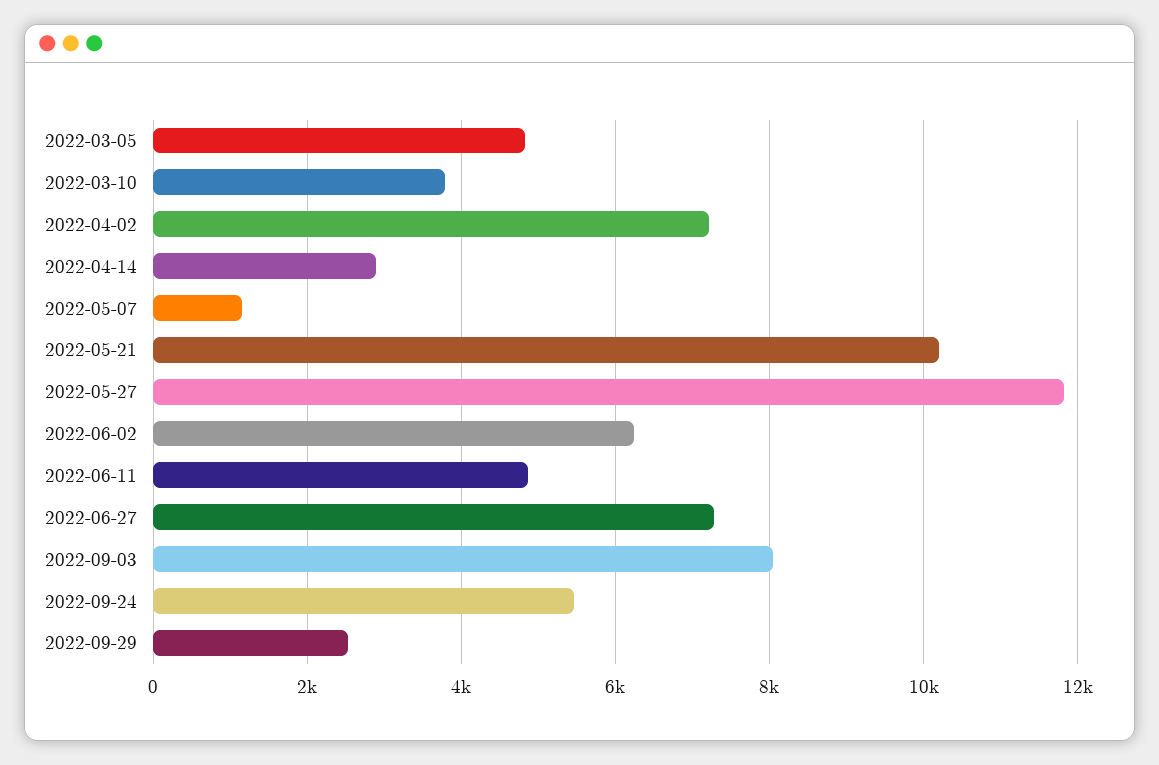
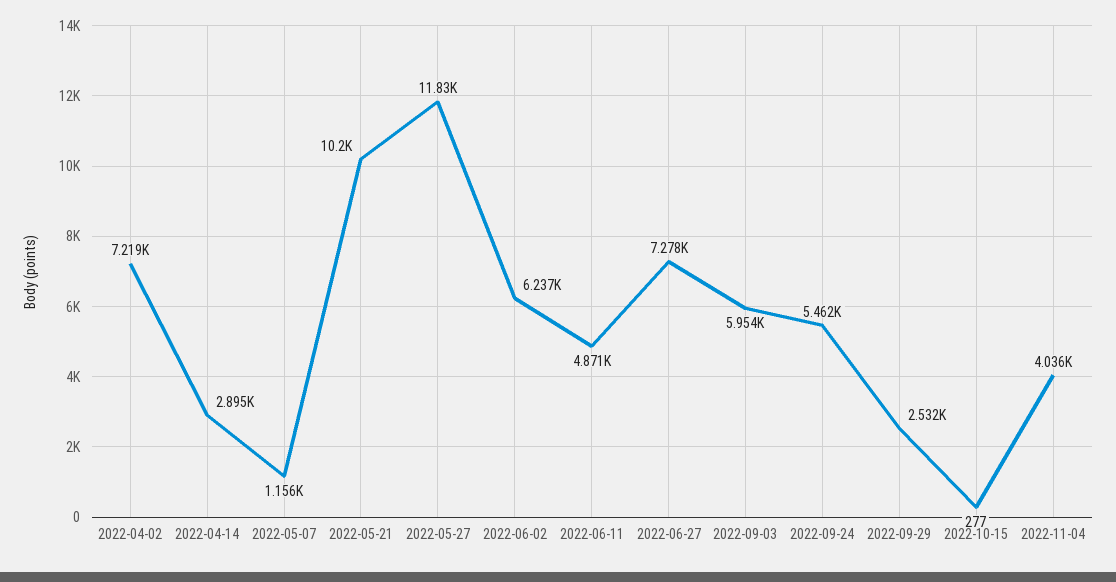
2022-03-05: 4800 -> none
2022-03-10: 3800 -> none
2022-09-03: 8000 -> 5954
2022-10-15: none -> 277
2022-11-04: none -> 4036

